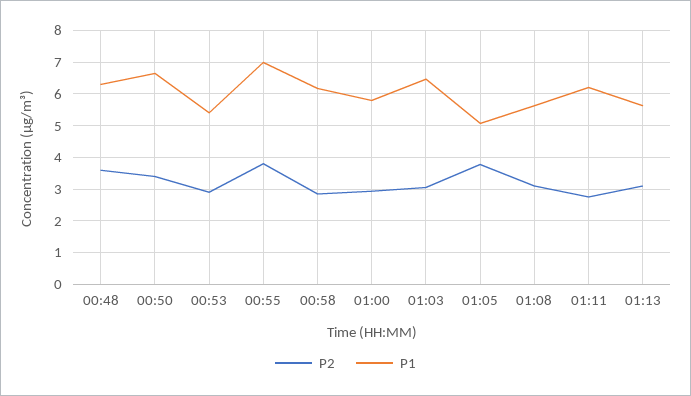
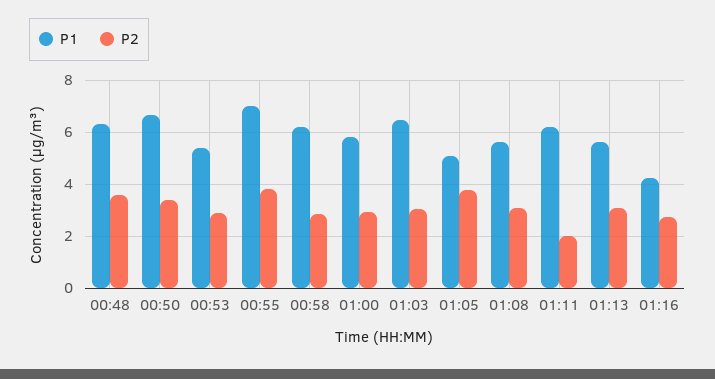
P2, 01:11: 2.8 -> 2
P1, 01:16: none -> 4.25
P2, 01:16: none -> 2.75

